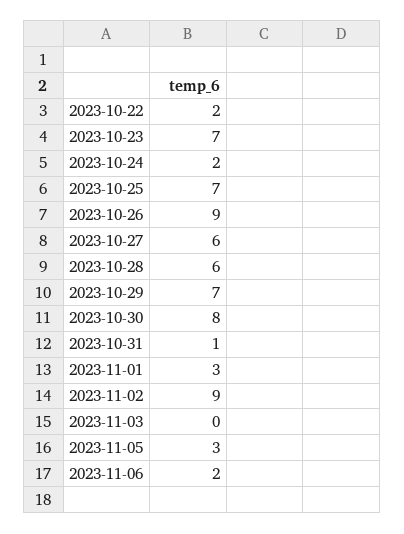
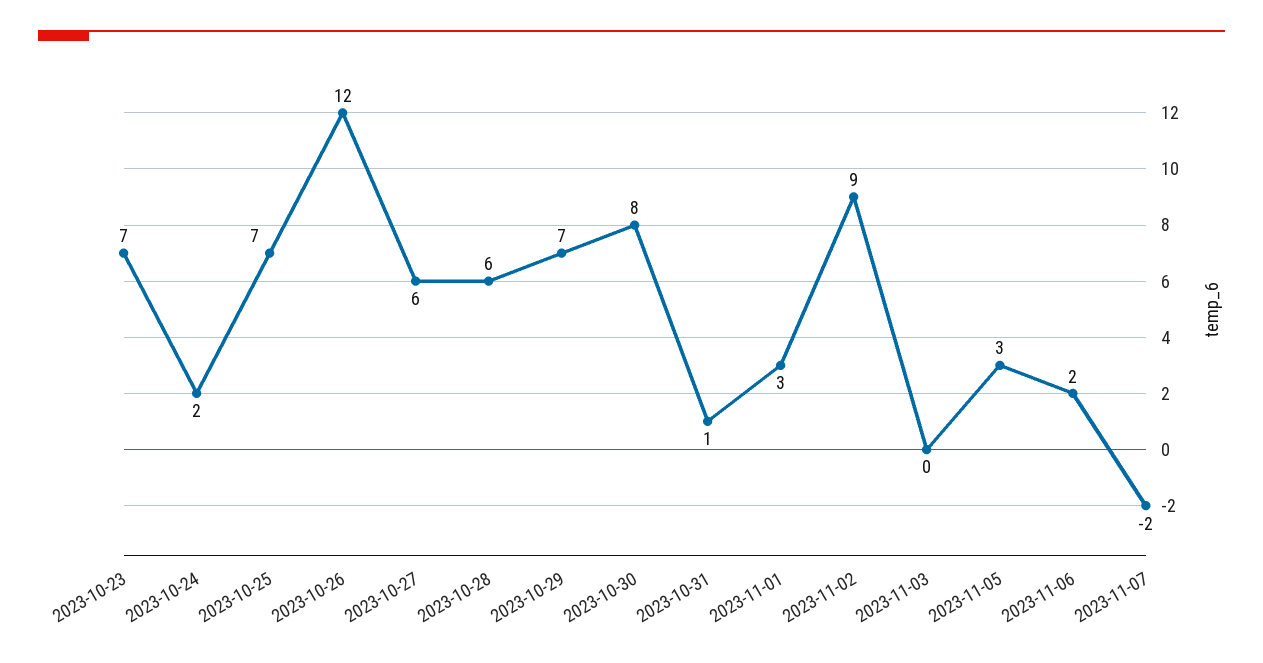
2023-10-22: 2 -> none
2023-10-26: 9 -> 12
2023-11-07: none -> -2

